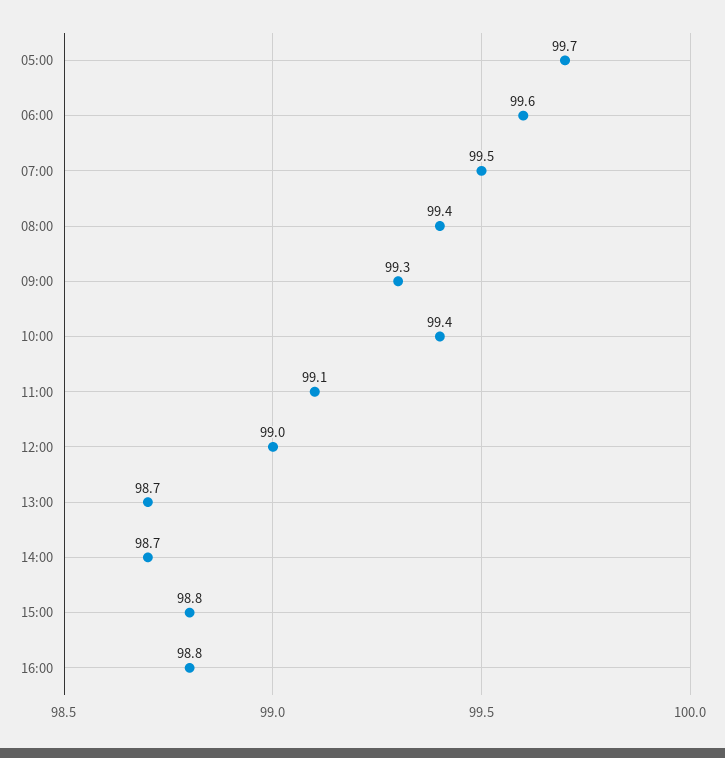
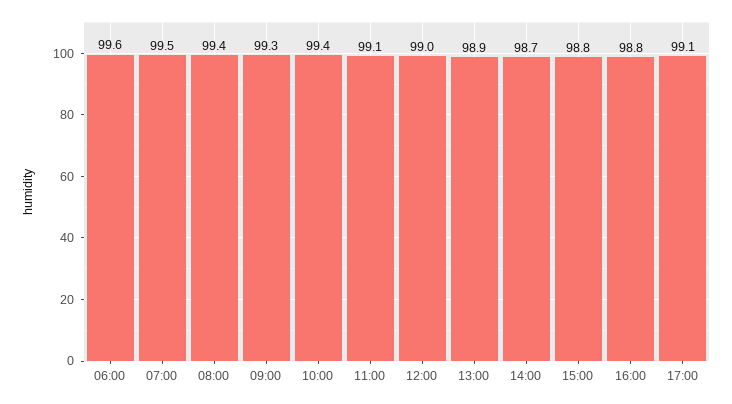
05:00: 99.7 -> none
13:00: 98.7 -> 98.9
17:00: none -> 99.1

